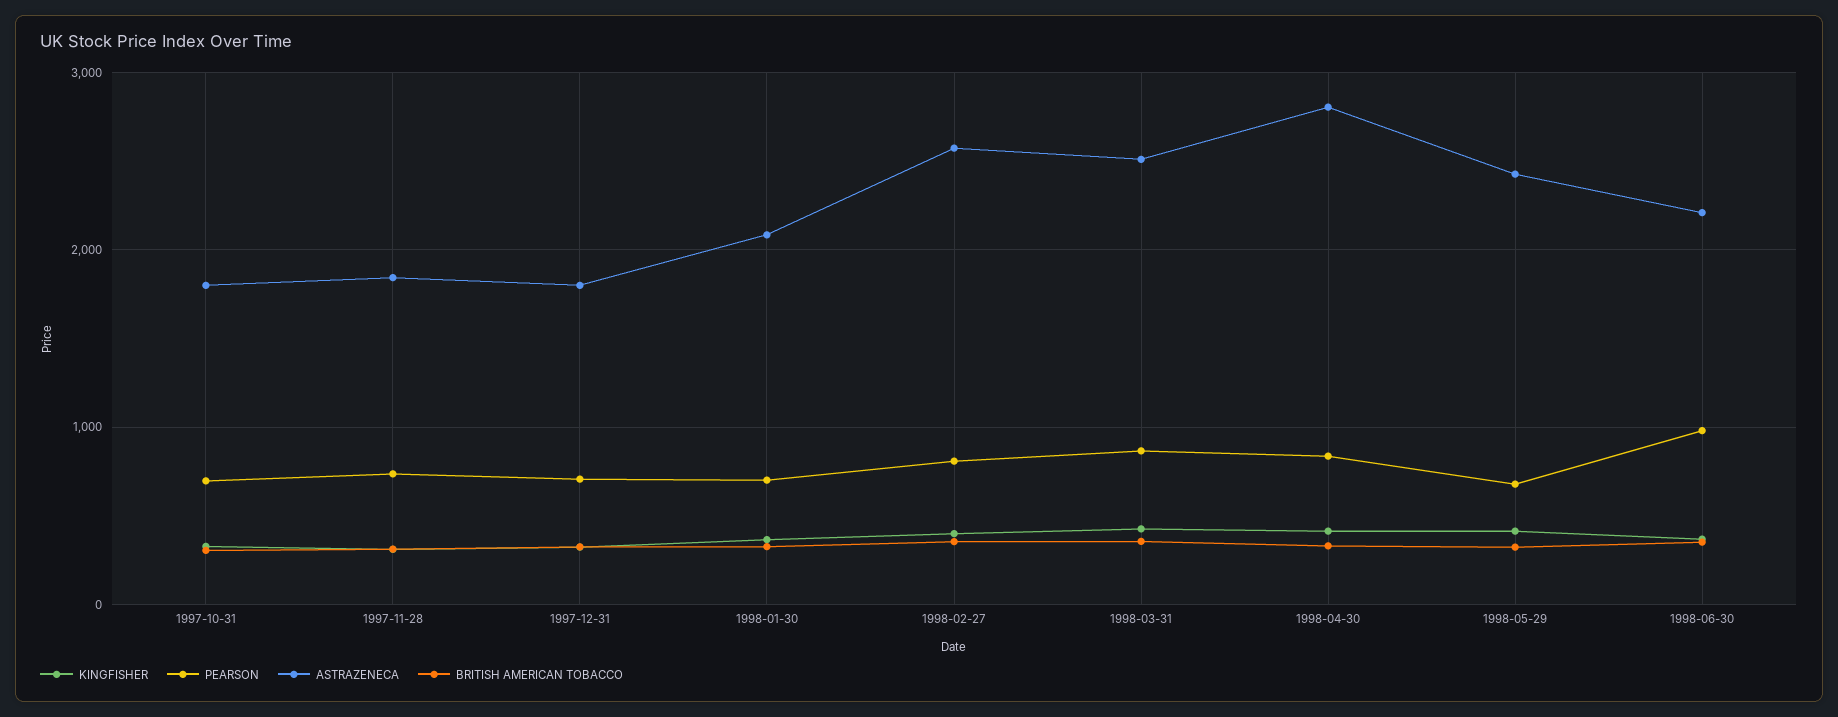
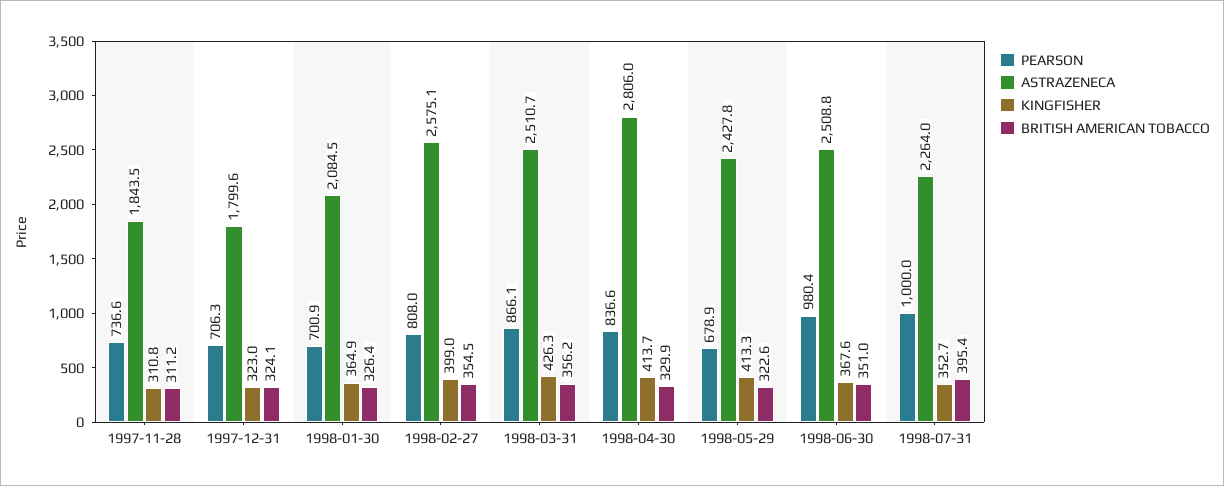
KINGFISHER, 1997-10-31: 300 -> none
PEARSON, 1997-10-31: 700 -> none
ASTRAZENECA, 1997-10-31: 1800 -> none
BRITISH AMERICAN TOBACCO, 1997-10-31: 300 -> none
ASTRAZENECA, 1998-06-30: 2200 -> 2508.8
PEARSON, 1998-07-31: none -> 1000
ASTRAZENECA, 1998-07-31: none -> 2264
KINGFISHER, 1998-07-31: none -> 352.7
BRITISH AMERICAN TOBACCO, 1998-07-31: none -> 395.4

